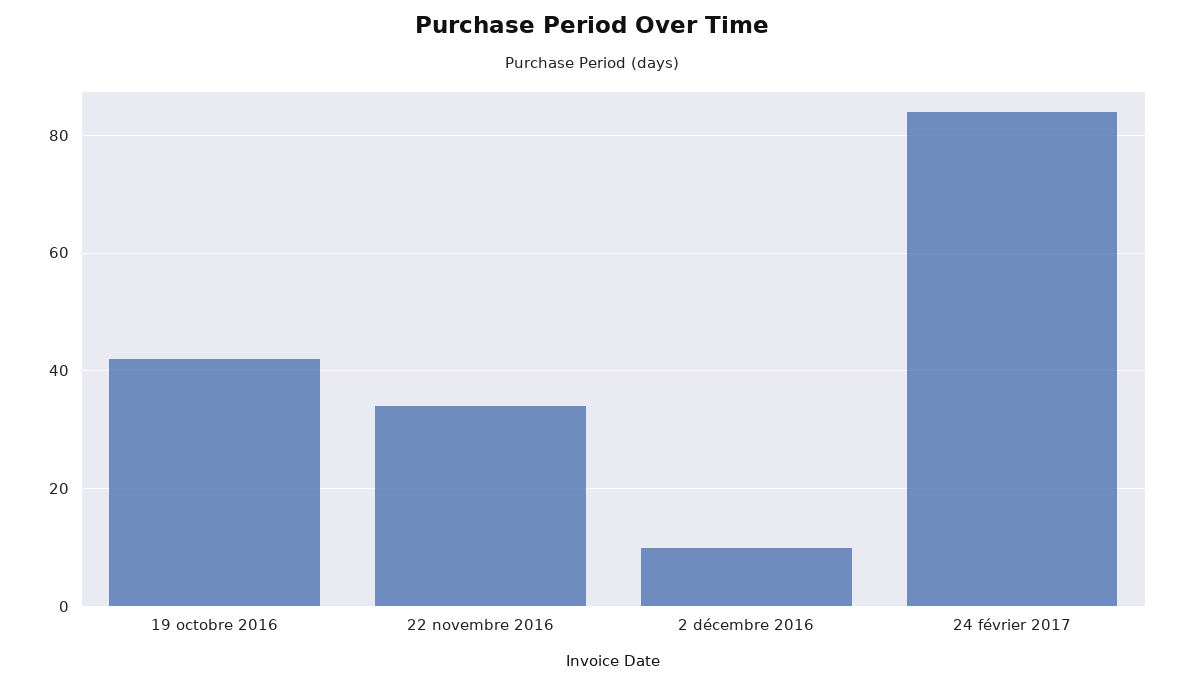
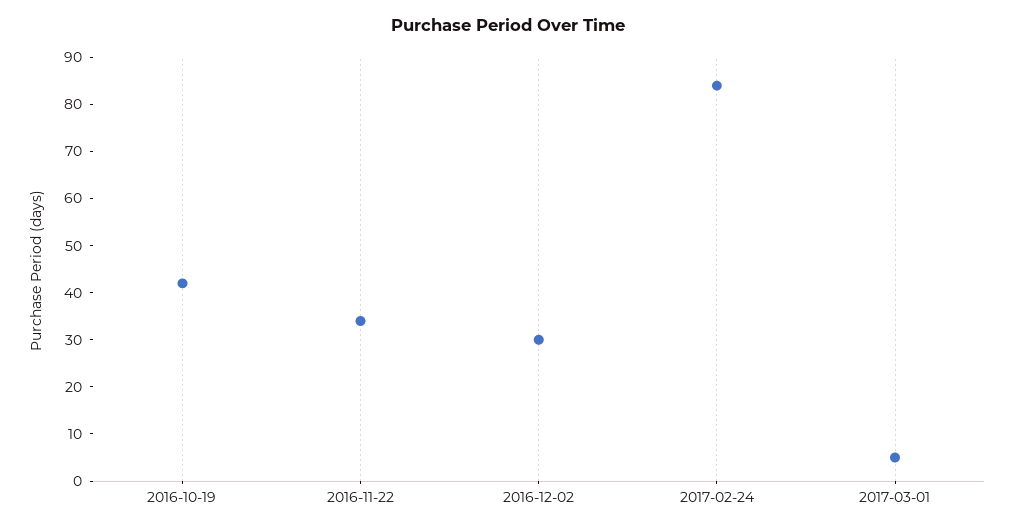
2 décembre 2016: 10 -> 30
2017-03-01: none -> 5

